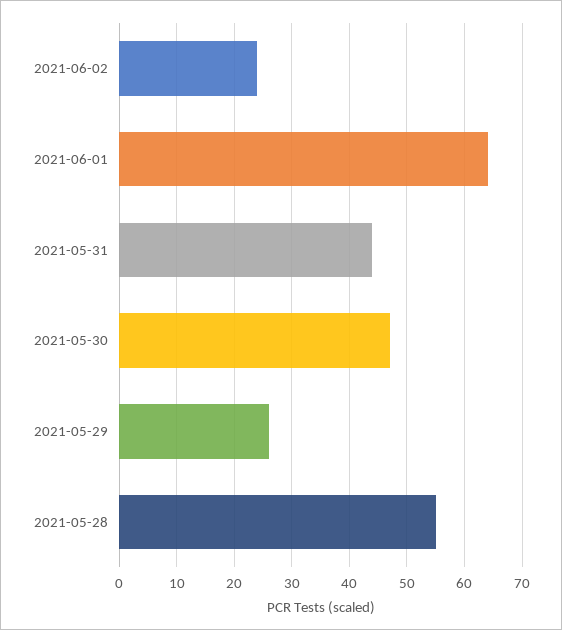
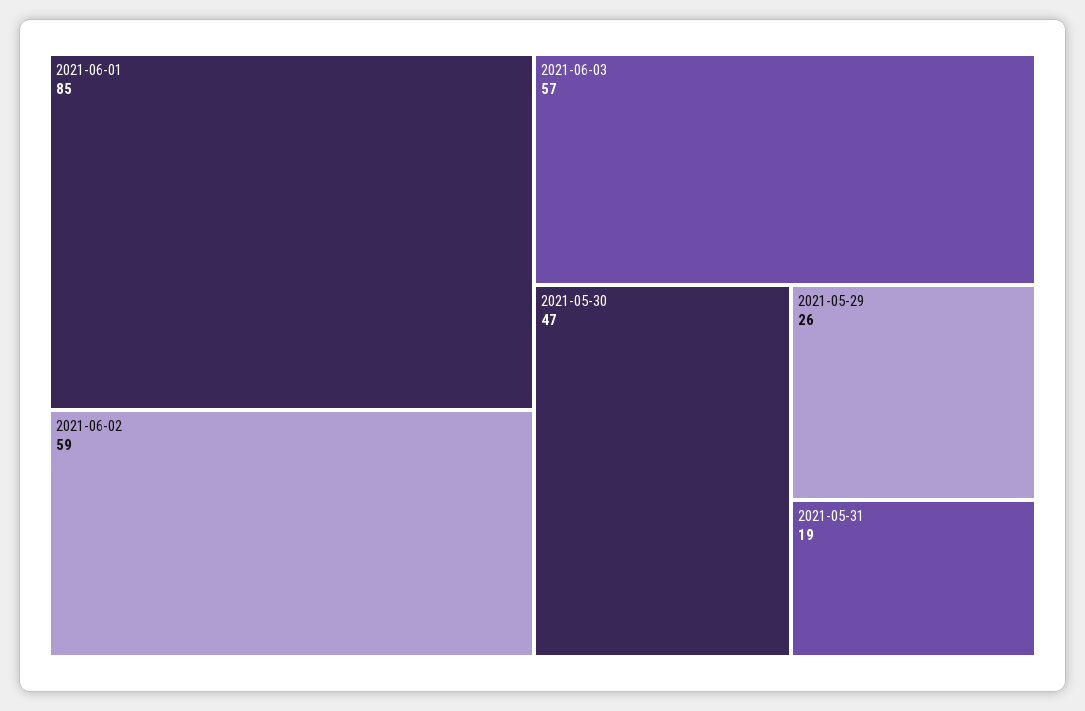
2021-06-02: 25 -> 59
2021-06-01: 65 -> 85
2021-05-31: 45 -> 19
2021-05-28: 55 -> none
2021-06-03: none -> 57

